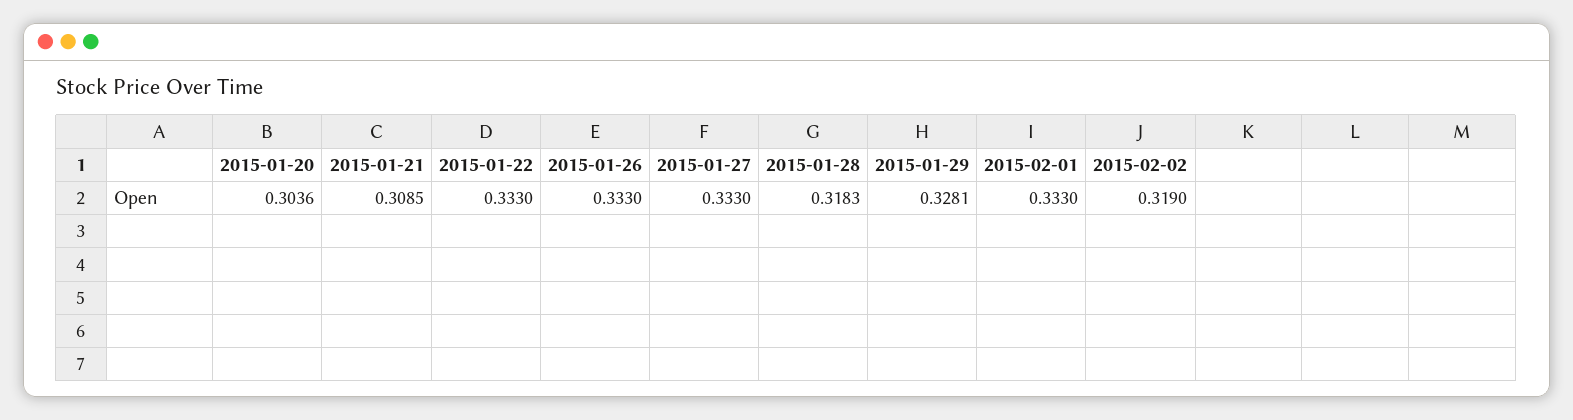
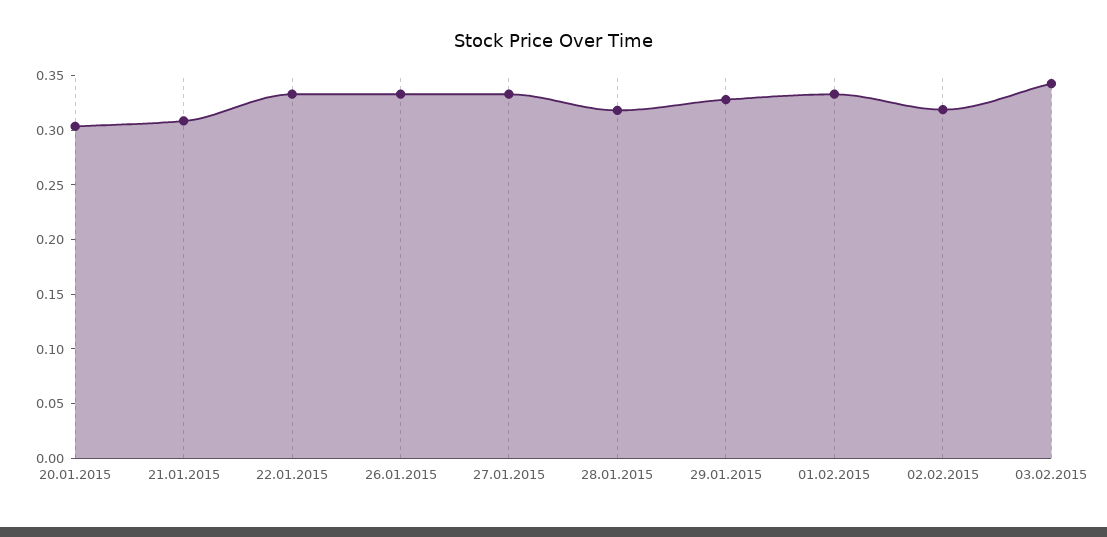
03.02.2015: none -> 0.34

